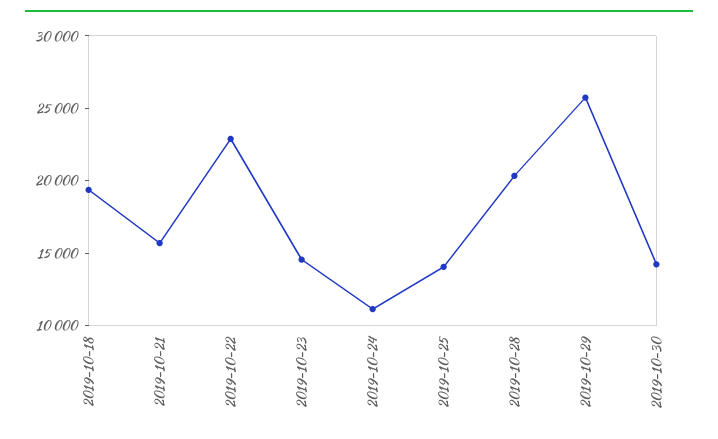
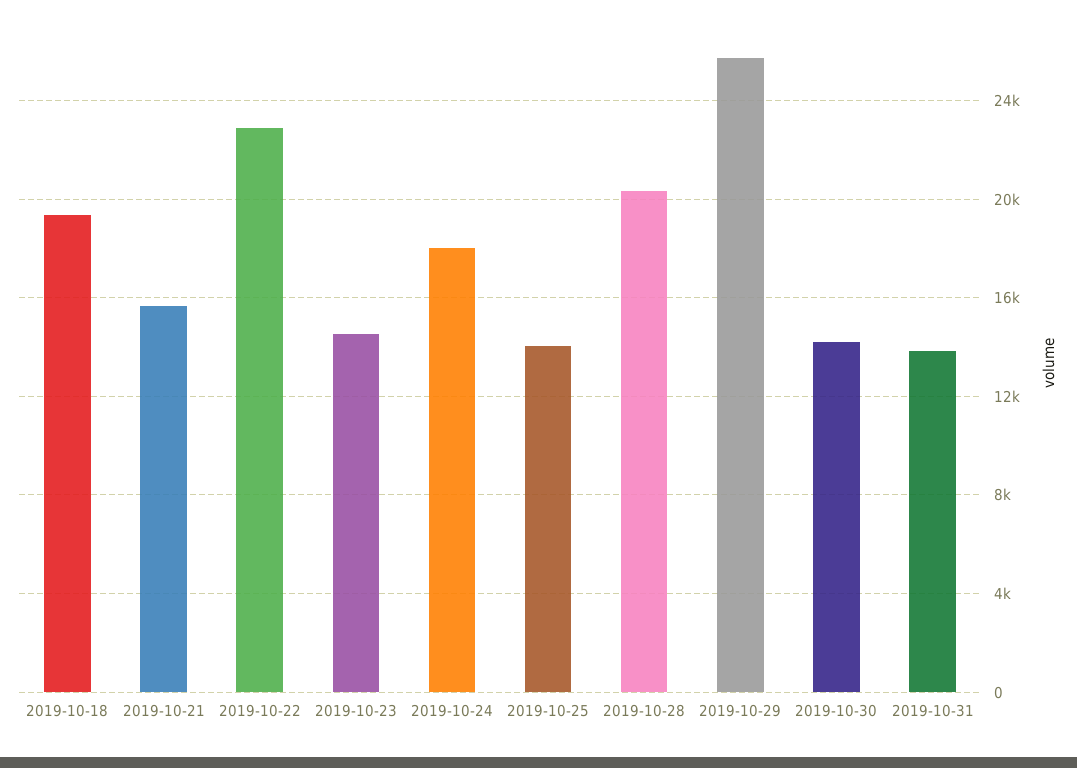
2019-10-24: 11000 -> 18000
2019-10-31: none -> 14000

